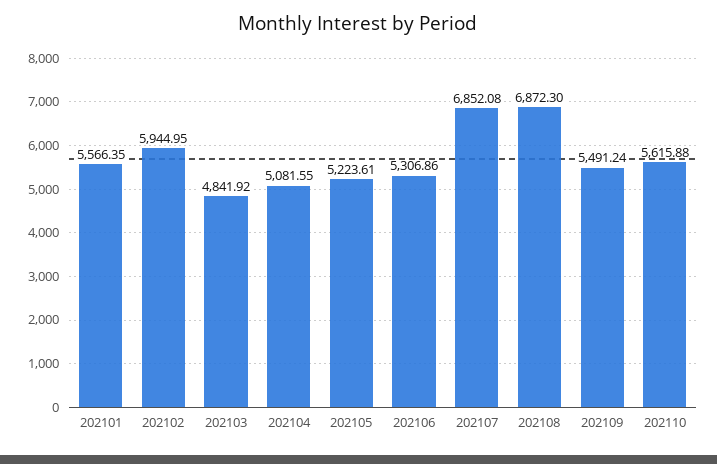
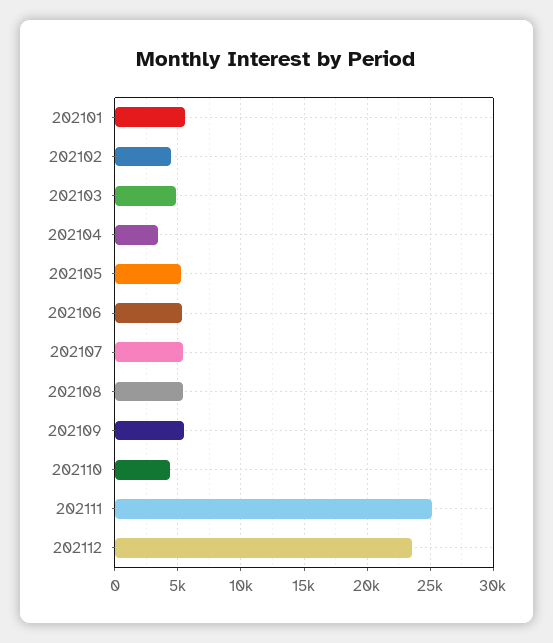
202102: 5944.95 -> 4500
202104: 5081.55 -> 3500
202107: 6852.08 -> 5500
202108: 6872.3 -> 5500
202110: 5615.88 -> 4500
202111: none -> 25000
202112: none -> 23500

